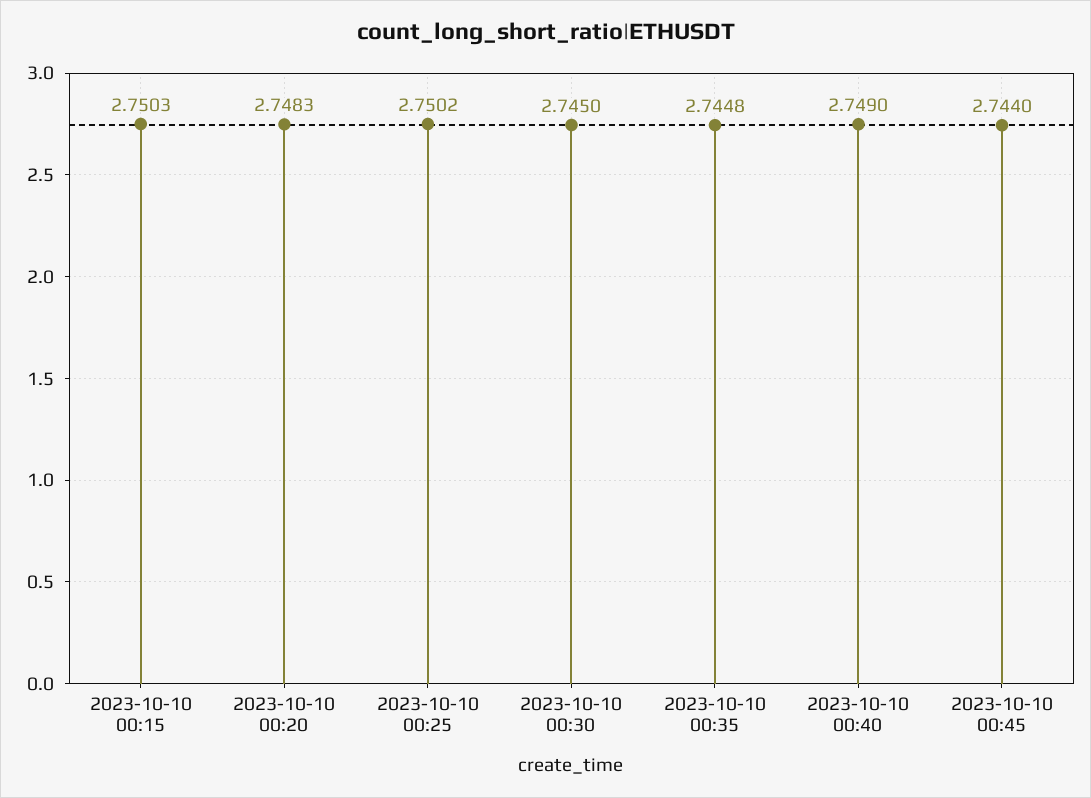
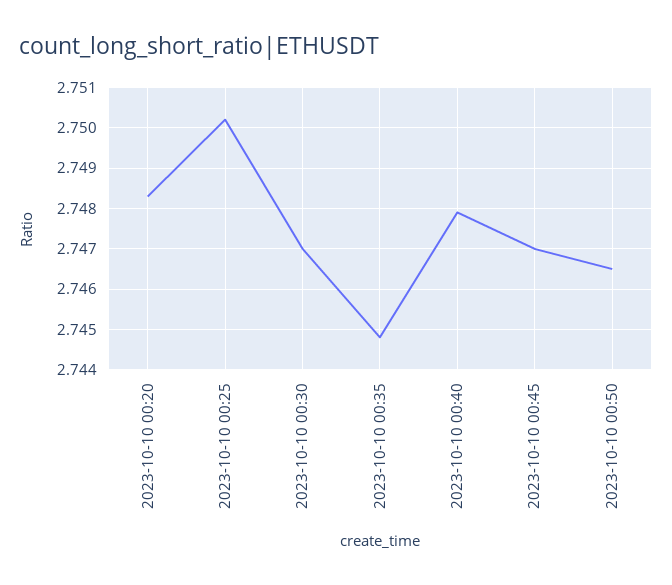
2023-10-10 00:15: 2.7503 -> none
2023-10-10 00:30: 2.745 -> 2.747
2023-10-10 00:40: 2.749 -> 2.748
2023-10-10 00:45: 2.744 -> 2.747
2023-10-10 00:50: none -> 2.7465

